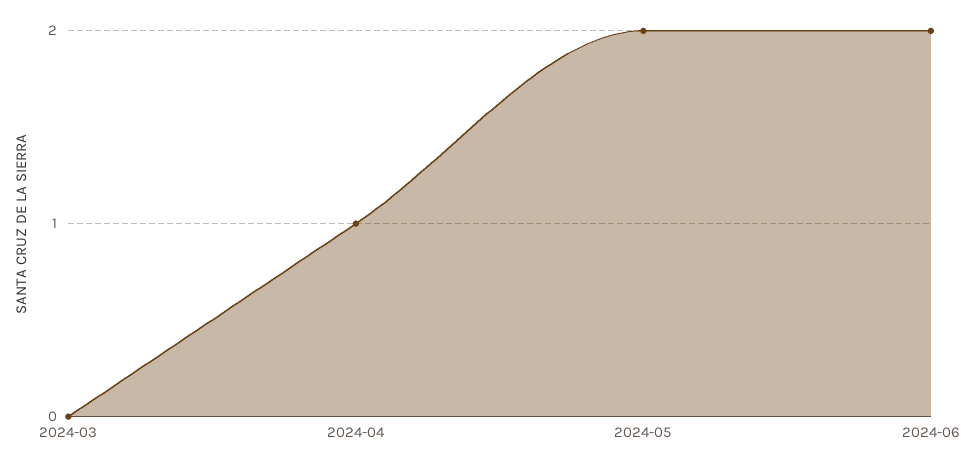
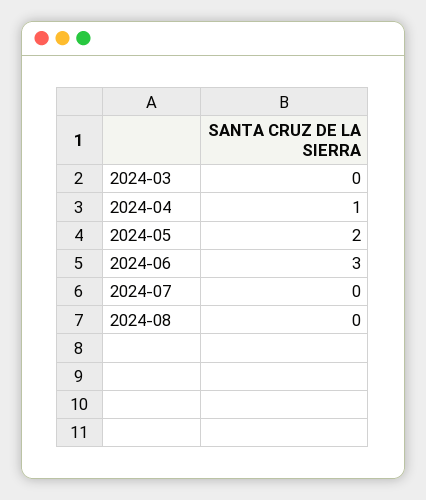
2024-06: 2 -> 3
2024-07: none -> 0
2024-08: none -> 0

